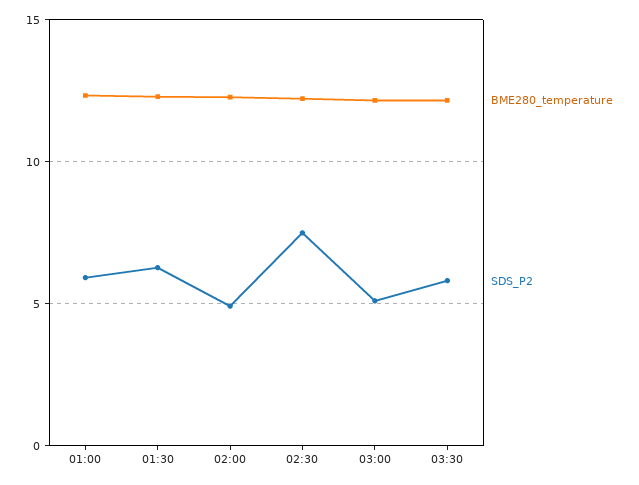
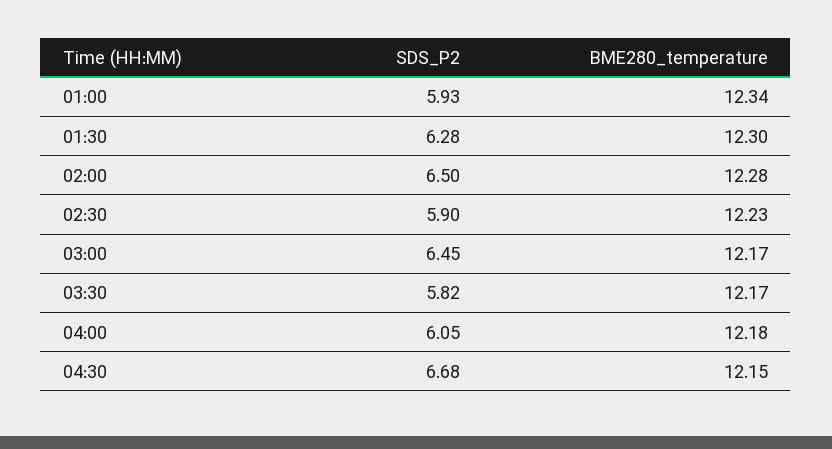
SDS_P2, 02:00: 5 -> 6.5
SDS_P2, 02:30: 7.5 -> 5.9
SDS_P2, 03:00: 5 -> 6.45
SDS_P2, 04:00: none -> 6.05
BME280_temperature, 04:00: none -> 12.18
SDS_P2, 04:30: none -> 6.68
BME280_temperature, 04:30: none -> 12.15

